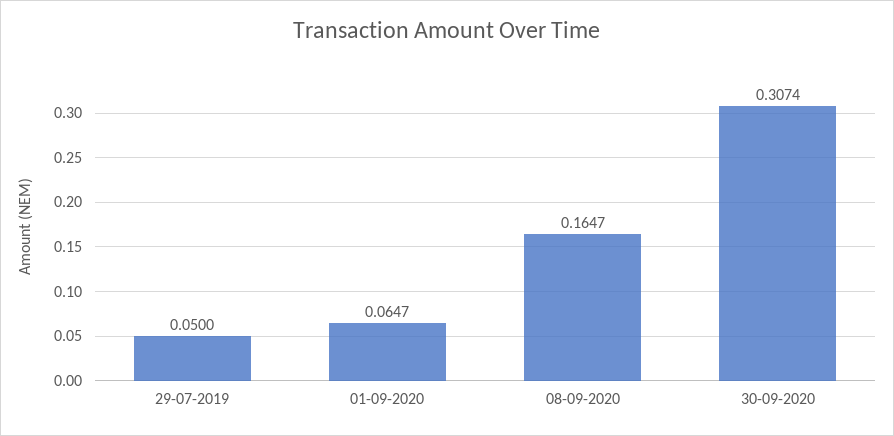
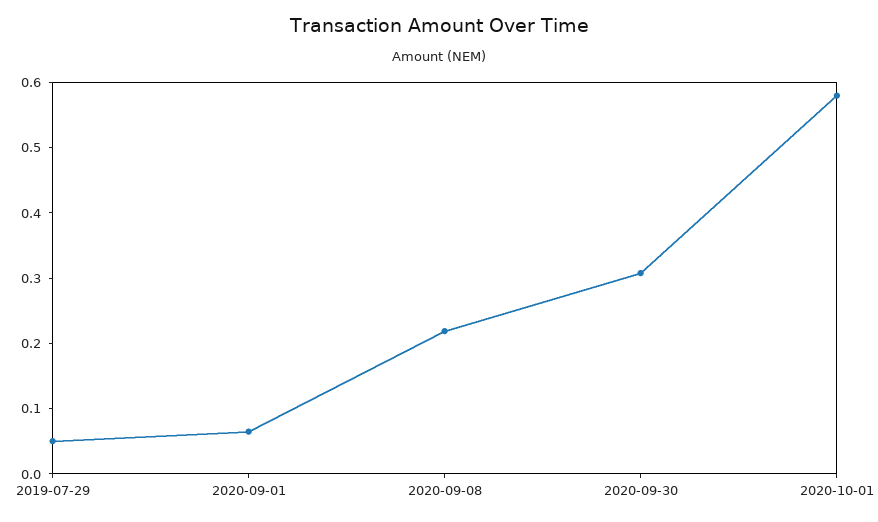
08-09-2020: 0.1647 -> 0.22
2020-10-01: none -> 0.58

